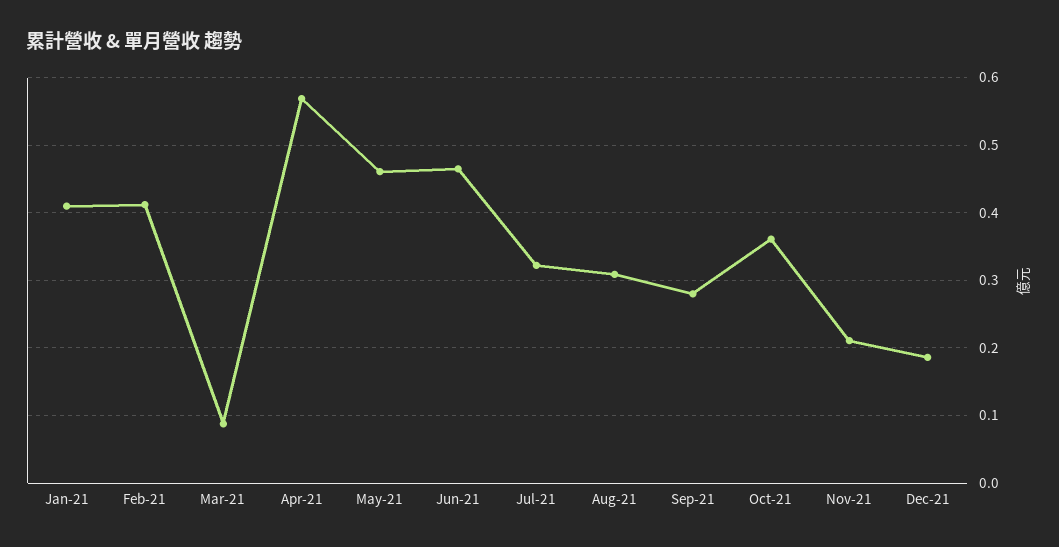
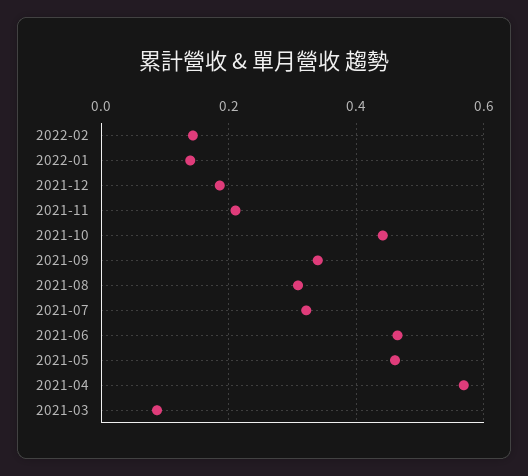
Jan-21: 0.41 -> none
Feb-21: 0.41 -> none
Sep-21: 0.28 -> 0.34
Oct-21: 0.36 -> 0.44
2022-02: none -> 0.14
2022-01: none -> 0.14

